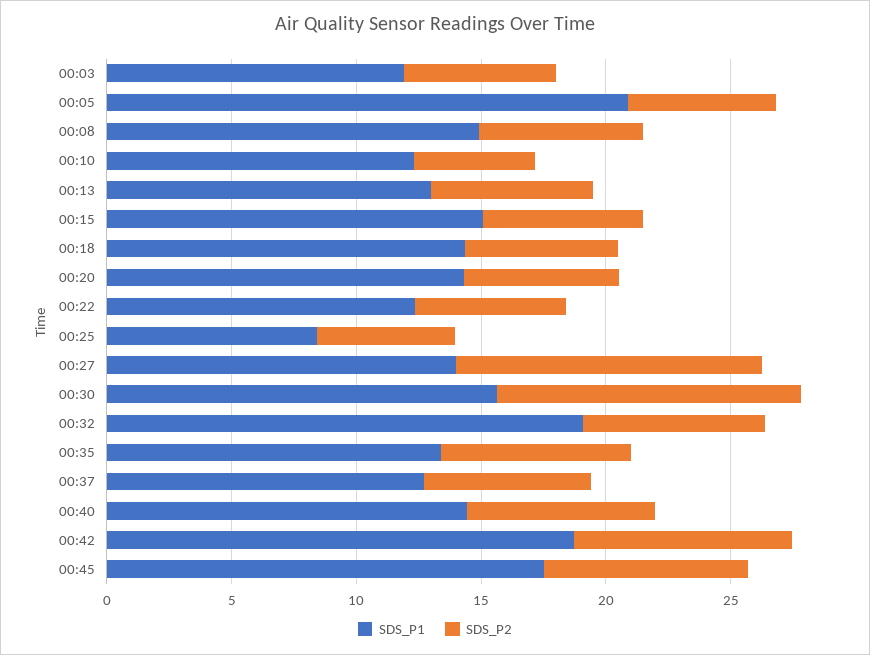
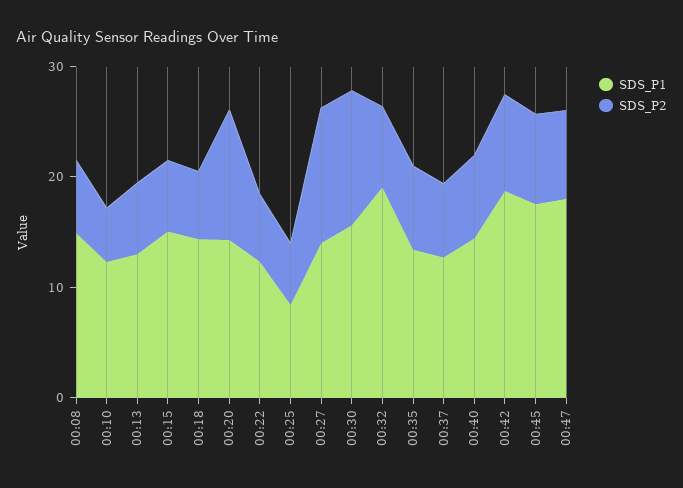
SDS_P1, 00:03: 12 -> none
SDS_P2, 00:03: 6 -> none
SDS_P1, 00:05: 21 -> none
SDS_P2, 00:05: 6 -> none
SDS_P2, 00:20: 6 -> 12
SDS_P1, 00:47: none -> 18
SDS_P2, 00:47: none -> 8

